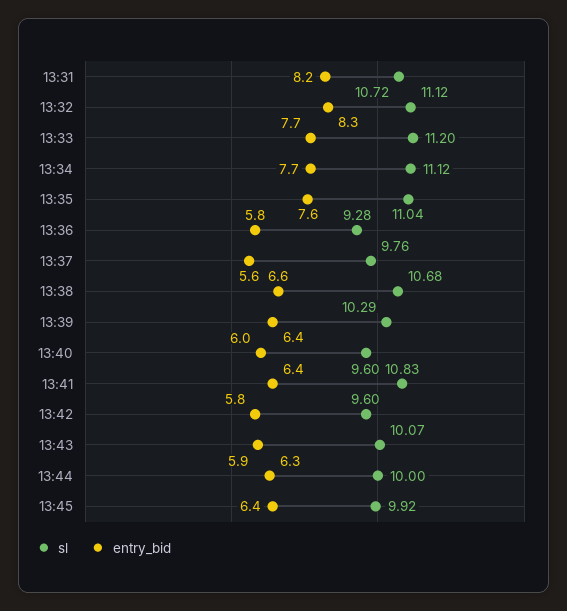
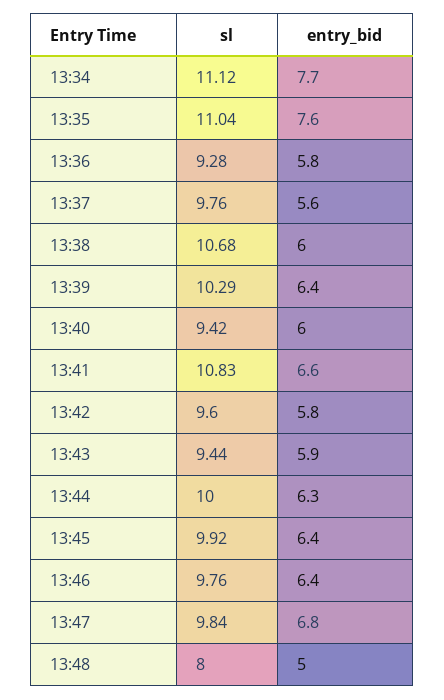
sl, 13:31: 10.72 -> none
entry_bid, 13:31: 8.2 -> none
sl, 13:32: 11.12 -> none
entry_bid, 13:32: 8.3 -> none
sl, 13:33: 11.2 -> none
entry_bid, 13:33: 7.7 -> none
entry_bid, 13:38: 6.6 -> 6
sl, 13:40: 9.6 -> 9.42
entry_bid, 13:41: 6.4 -> 6.6
sl, 13:43: 10.07 -> 9.44
sl, 13:46: none -> 9.76
entry_bid, 13:46: none -> 6.4
sl, 13:47: none -> 9.84
entry_bid, 13:47: none -> 6.8
sl, 13:48: none -> 8
entry_bid, 13:48: none -> 5

